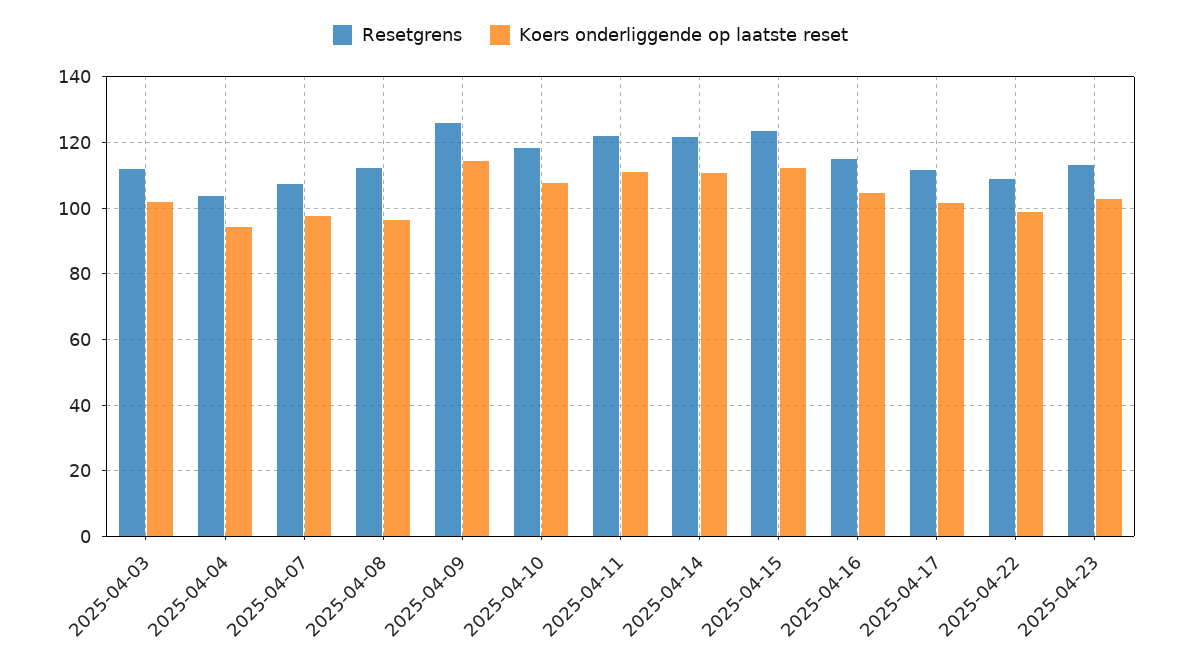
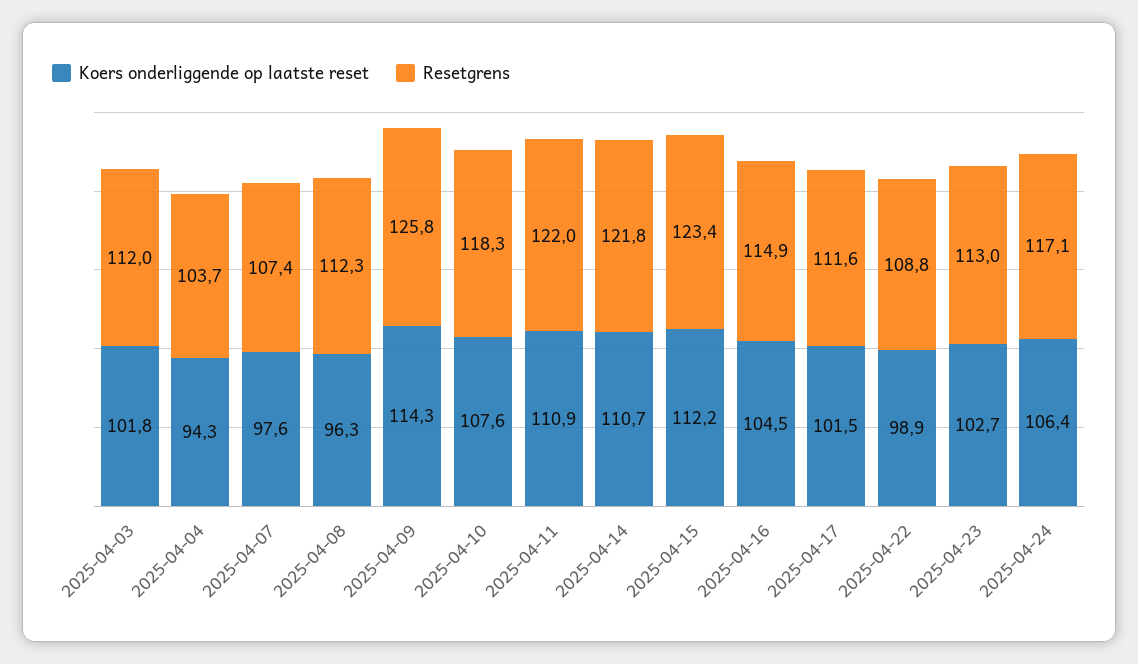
Koers onderliggende op laatste reset, 2025-04-24: none -> 106.4
Resetgrens, 2025-04-24: none -> 117.1

